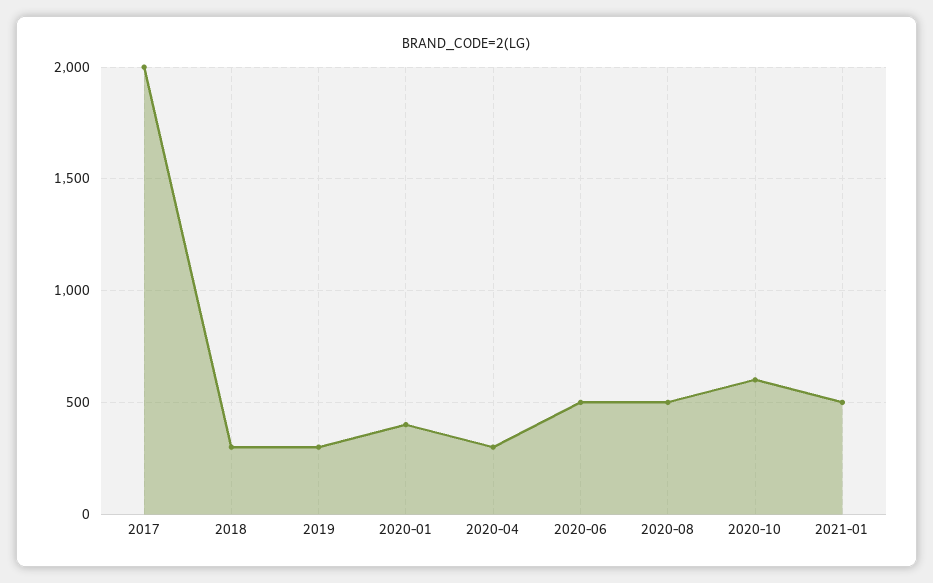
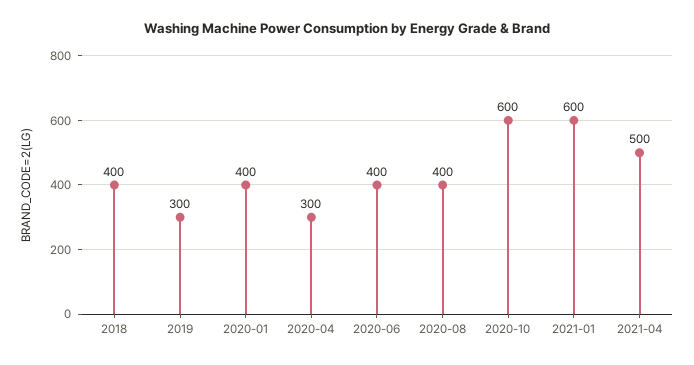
2017: 2000 -> none
2018: 300 -> 400
2020-06: 500 -> 400
2020-08: 500 -> 400
2021-01: 500 -> 600
2021-04: none -> 500

